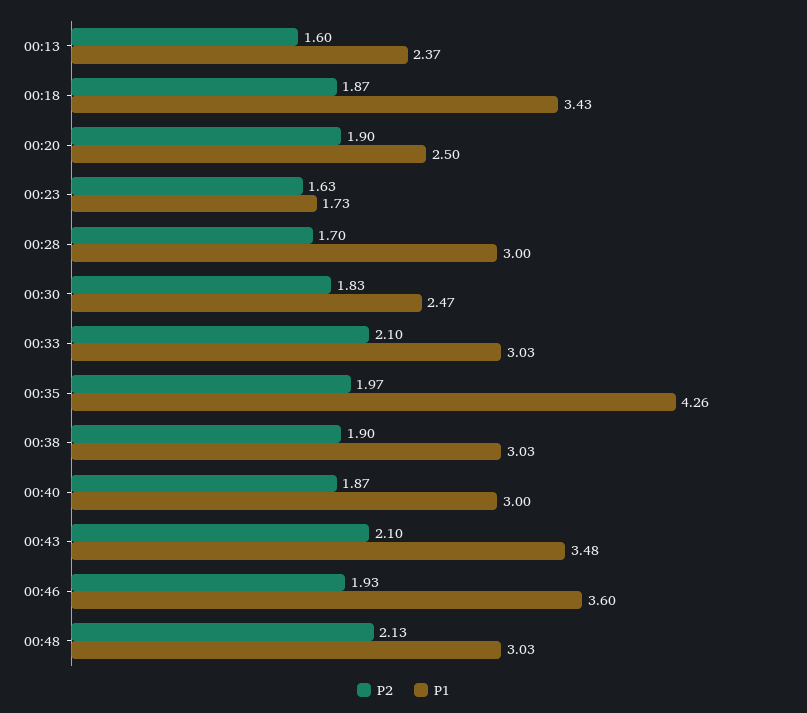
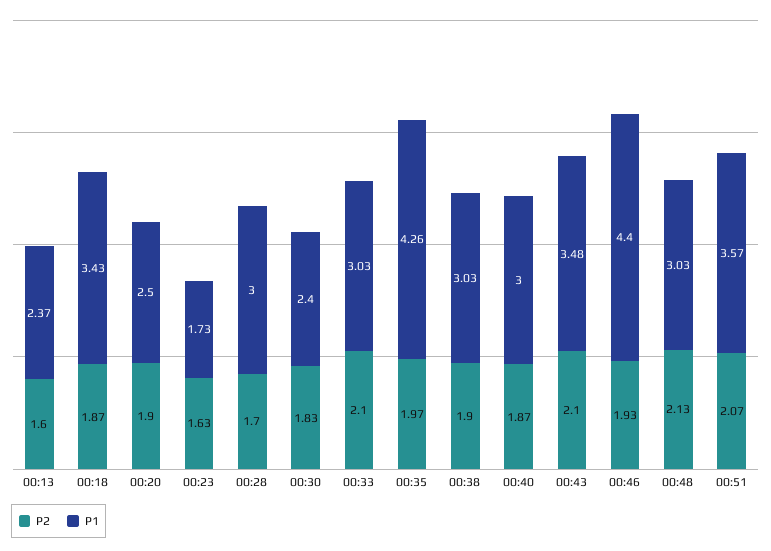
P1, 00:30: 2.47 -> 2.4
P1, 00:46: 3.6 -> 4.4
P2, 00:51: none -> 2.07
P1, 00:51: none -> 3.57

